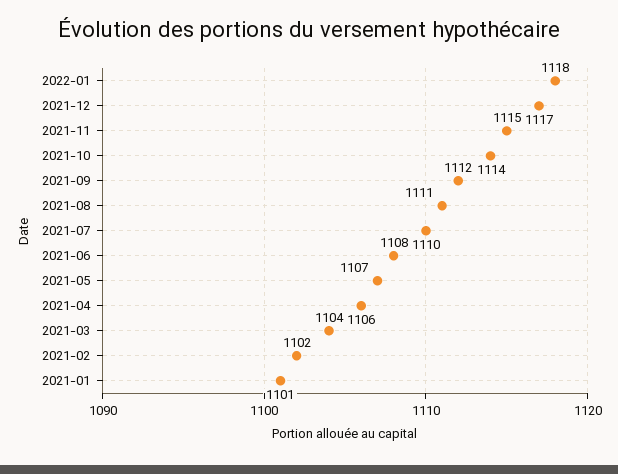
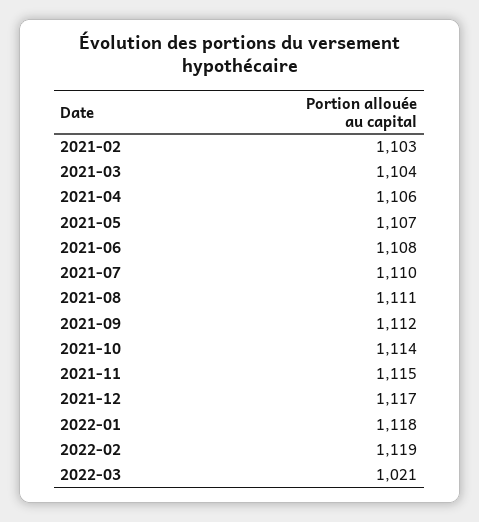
2021-02: 1102 -> 1103
2021-01: 1101 -> none
2022-02: none -> 1119
2022-03: none -> 1021

